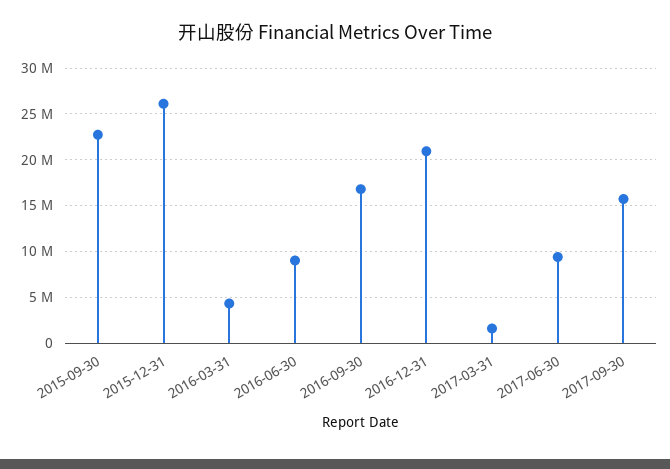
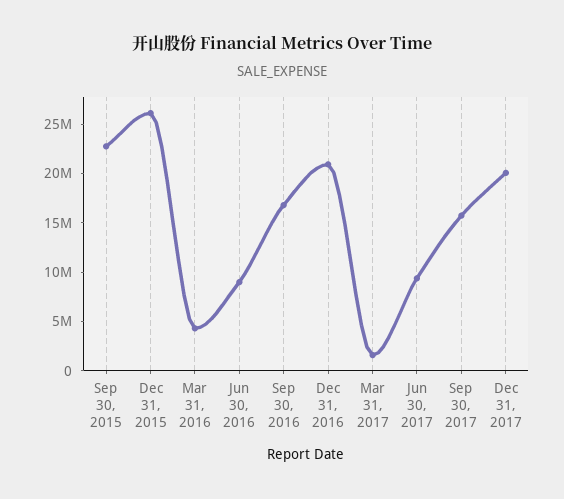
Dec 31, 2017: none -> 20000000

